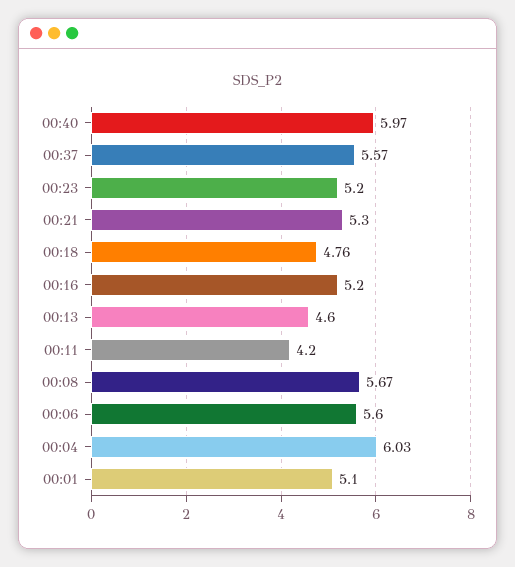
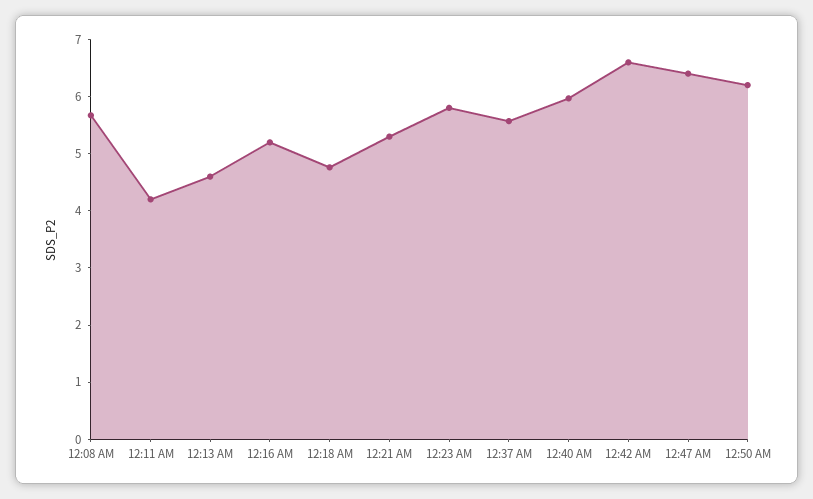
00:23: 5.2 -> 5.8
00:06: 5.6 -> none
00:04: 6.03 -> none
00:01: 5.1 -> none
12:42 AM: none -> 6.6
12:47 AM: none -> 6.4
12:50 AM: none -> 6.2

